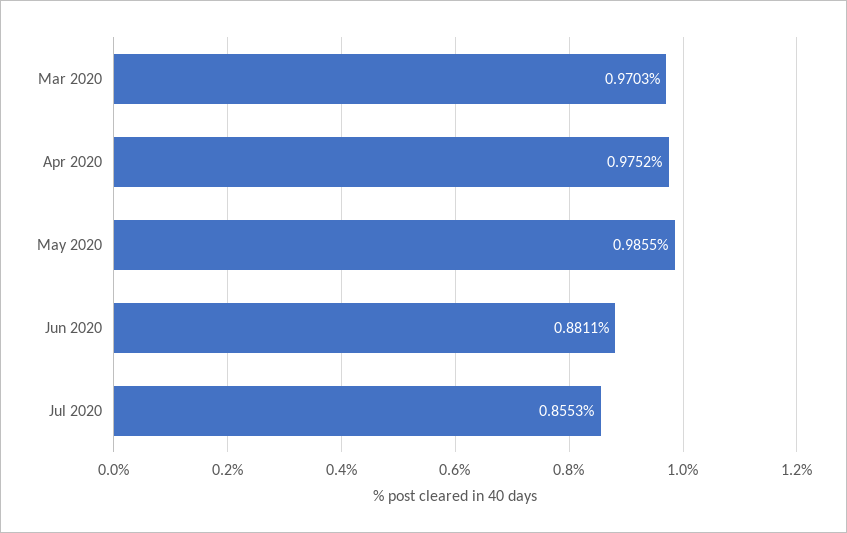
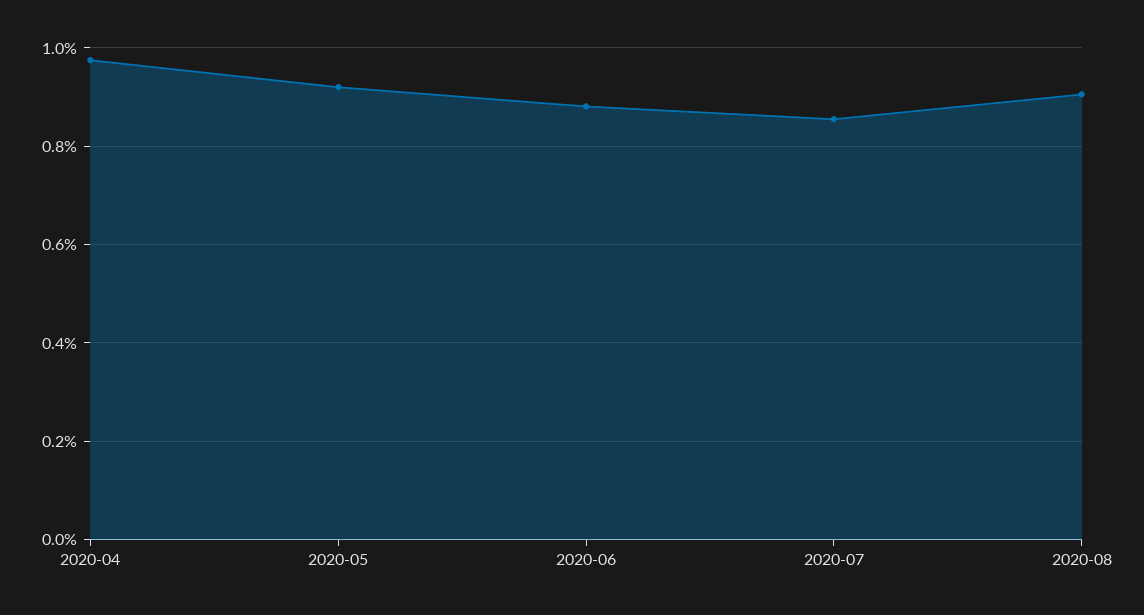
Mar 2020: 0.9703 -> none
May 2020: 0.9855 -> 0.92
2020-08: none -> 0.9

